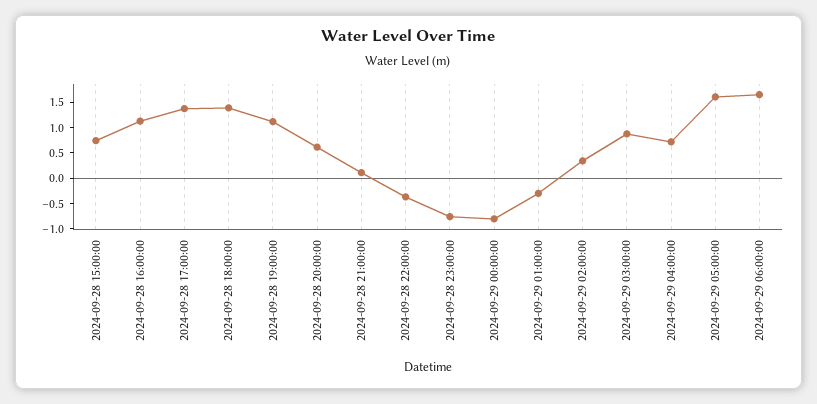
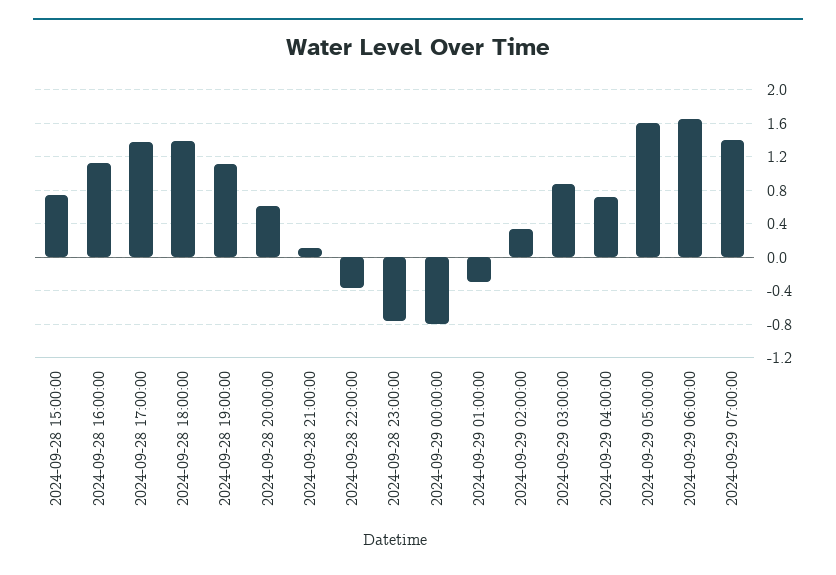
2024-09-29 07:00:00: none -> 1.4

